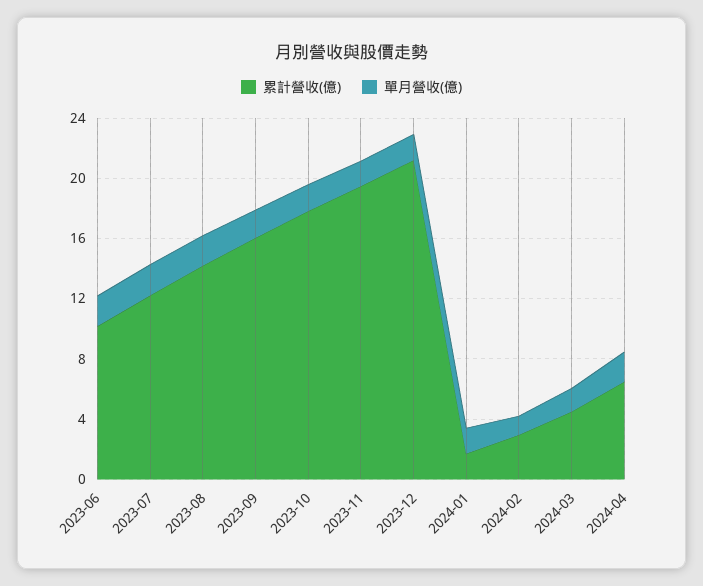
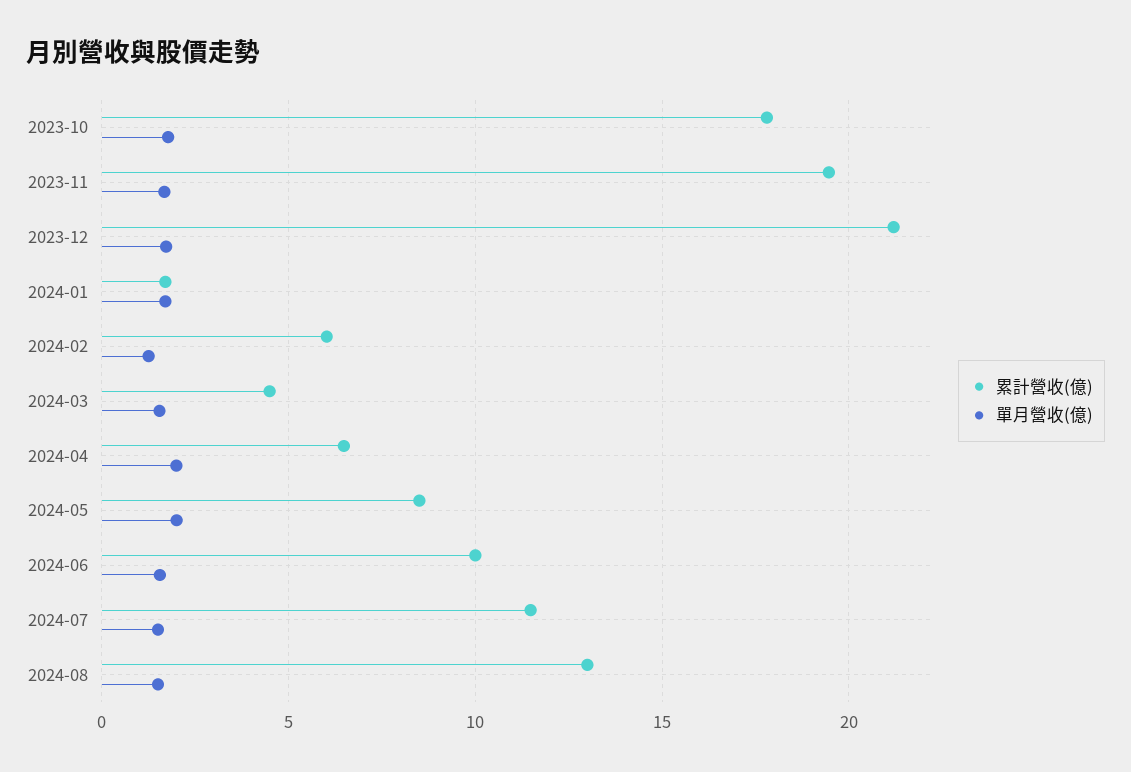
累計營收(億), 2023-06: 10 -> none
單月營收(億), 2023-06: 2 -> none
累計營收(億), 2023-07: 12 -> none
單月營收(億), 2023-07: 2 -> none
累計營收(億), 2023-08: 14 -> none
單月營收(億), 2023-08: 2 -> none
累計營收(億), 2023-09: 16 -> none
單月營收(億), 2023-09: 2 -> none
累計營收(億), 2024-02: 3 -> 6
累計營收(億), 2024-05: none -> 8.5
單月營收(億), 2024-05: none -> 2
累計營收(億), 2024-06: none -> 10
單月營收(億), 2024-06: none -> 1.5
累計營收(億), 2024-07: none -> 11.5
單月營收(億), 2024-07: none -> 1.5
累計營收(億), 2024-08: none -> 13
單月營收(億), 2024-08: none -> 1.5

